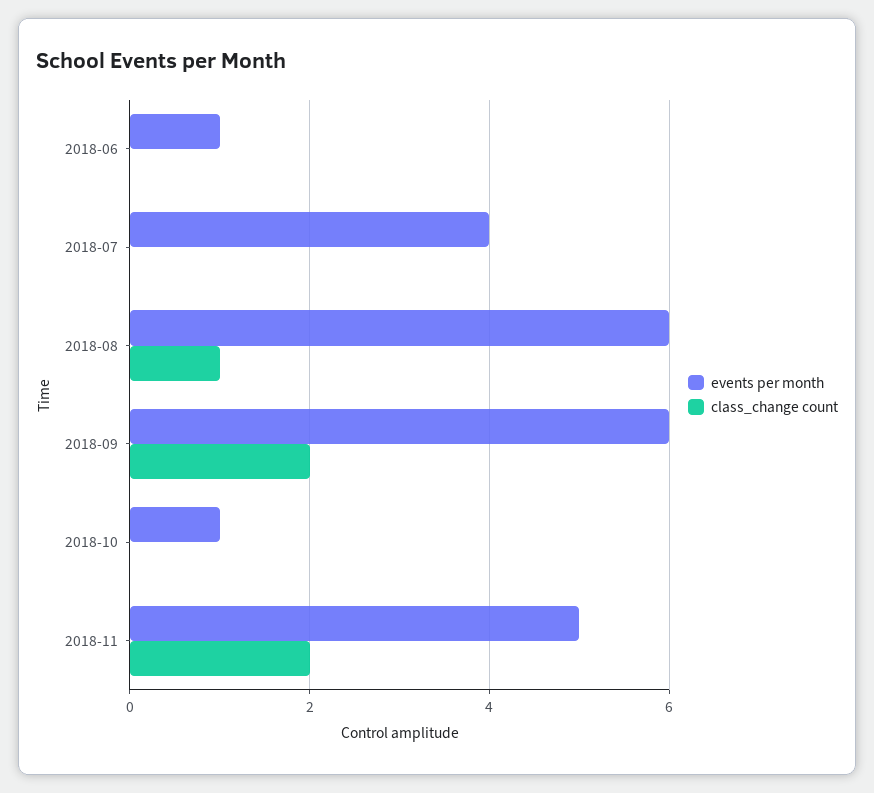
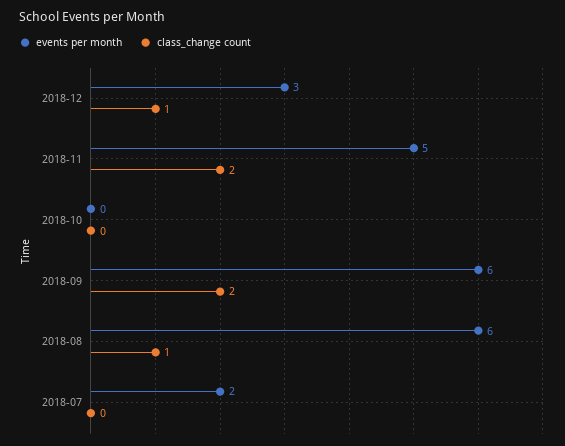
events per month, 2018-06: 1 -> none
class_change count, 2018-06: 0 -> none
events per month, 2018-07: 4 -> 2
events per month, 2018-10: 1 -> 0
events per month, 2018-12: none -> 3
class_change count, 2018-12: none -> 1

